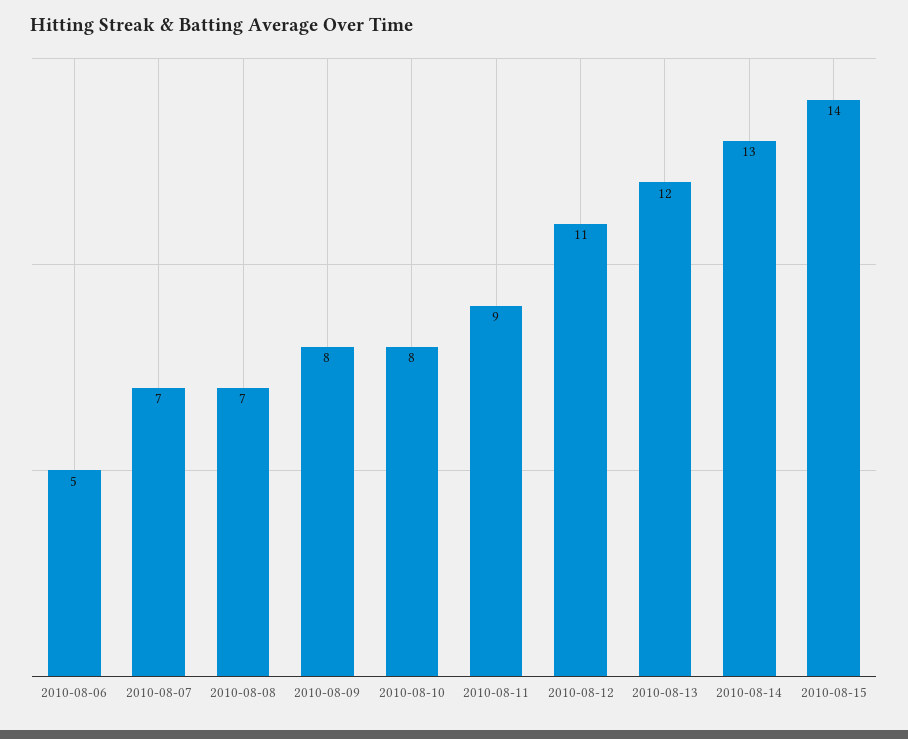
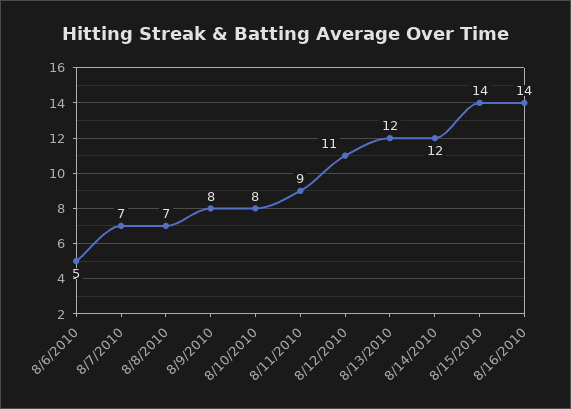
2010-08-14: 13 -> 12
8/16/2010: none -> 14

